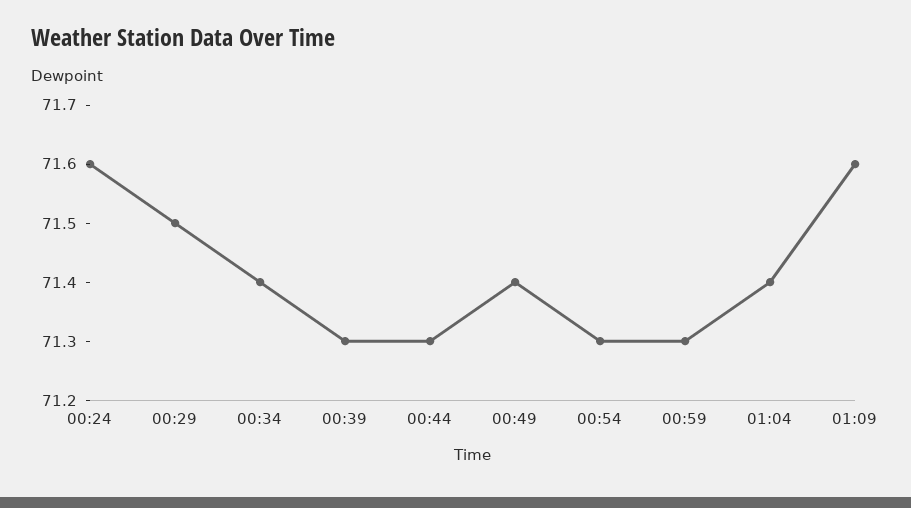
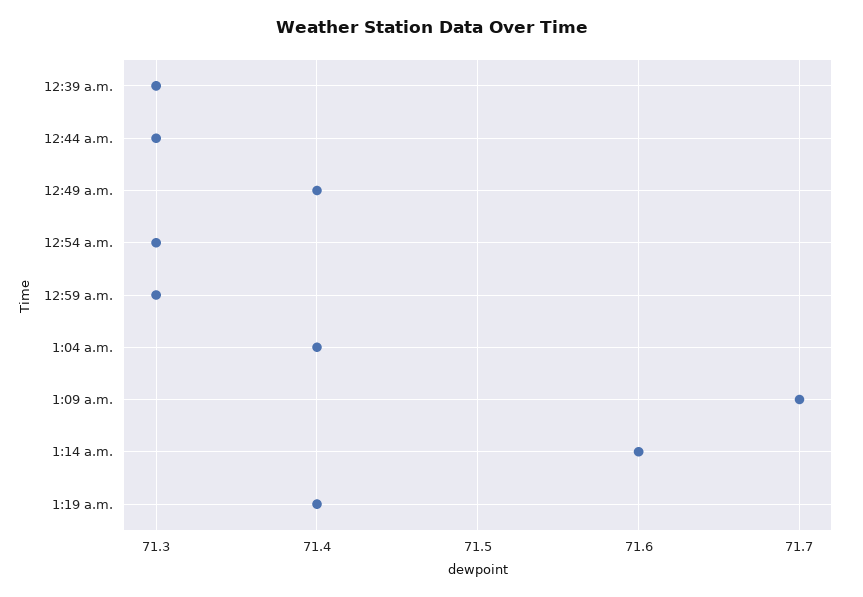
00:24: 71.6 -> none
00:29: 71.5 -> none
00:34: 71.4 -> none
01:09: 71.6 -> 71.7
1:14 a.m.: none -> 71.6
1:19 a.m.: none -> 71.4

